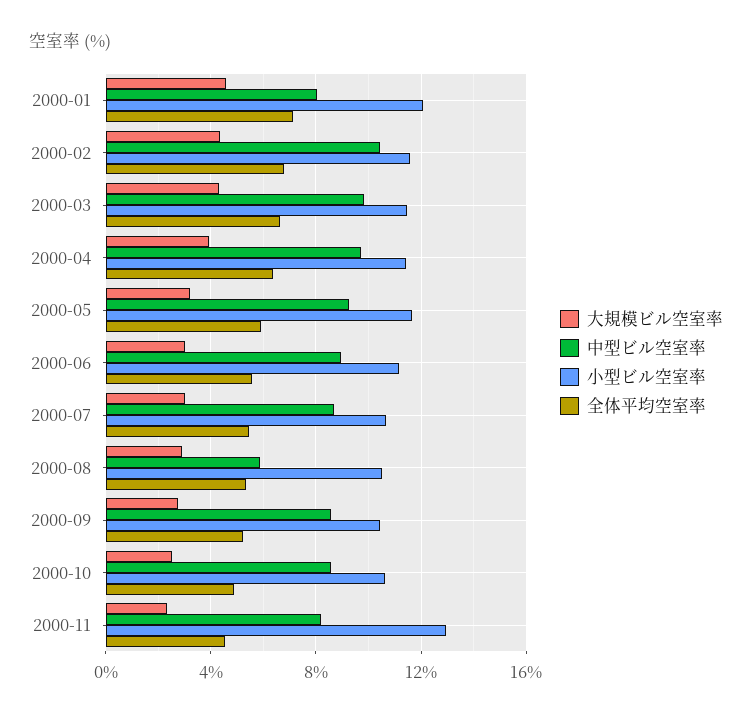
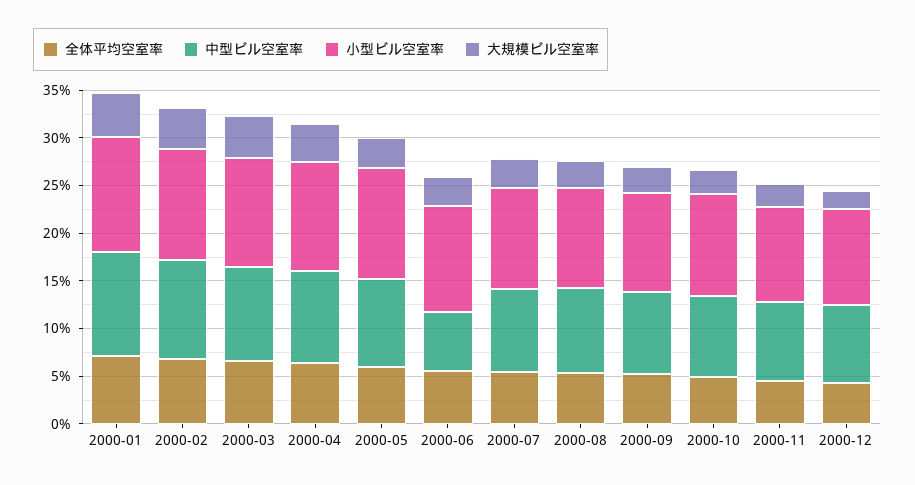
中型ビル空室率, 2000-01: 8 -> 11
中型ビル空室率, 2000-06: 9 -> 6
中型ビル空室率, 2000-08: 6 -> 9
小型ビル空室率, 2000-11: 13 -> 10
全体平均空室率, 2000-12: none -> 4
中型ビル空室率, 2000-12: none -> 8
小型ビル空室率, 2000-12: none -> 10
大規模ビル空室率, 2000-12: none -> 2

